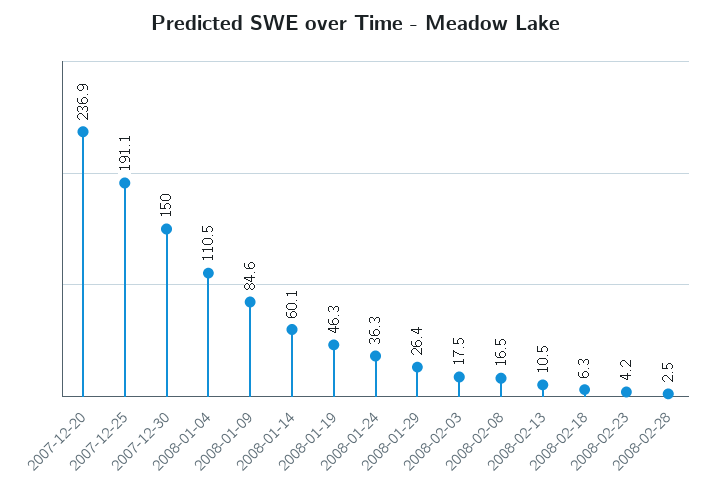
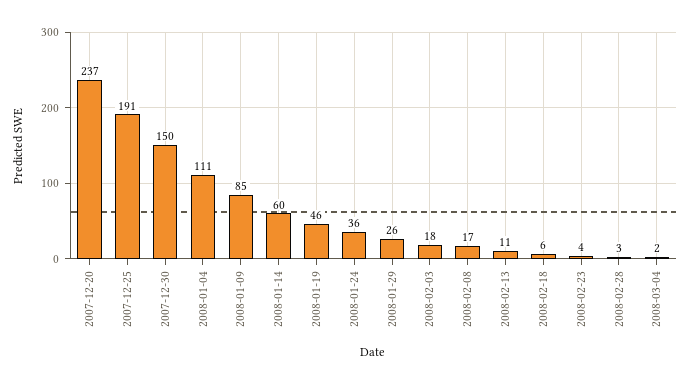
2008-03-04: none -> 2

